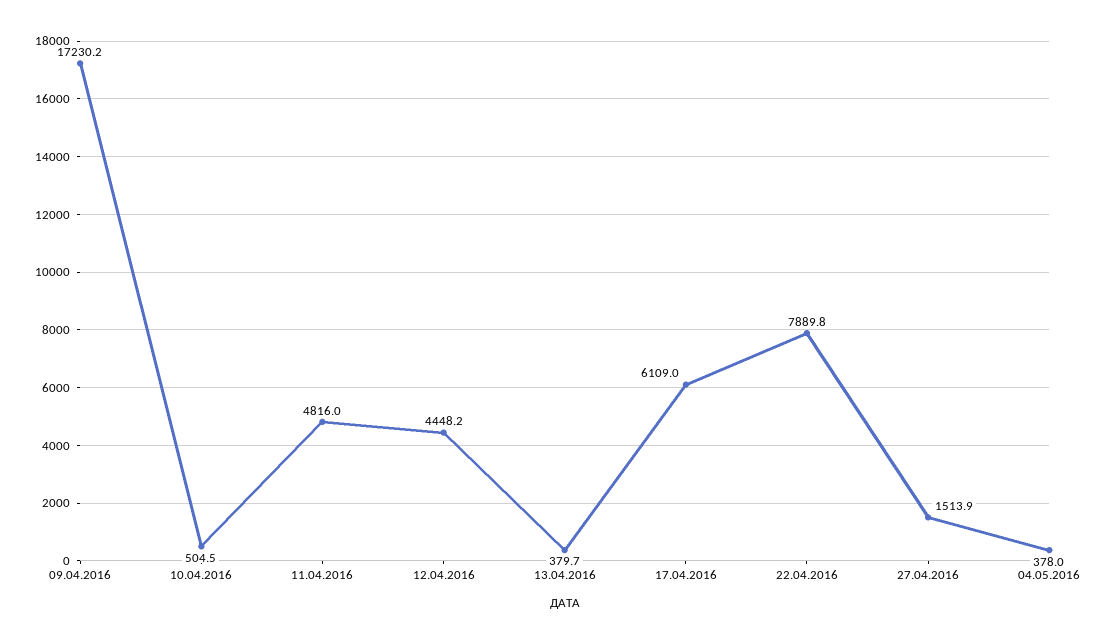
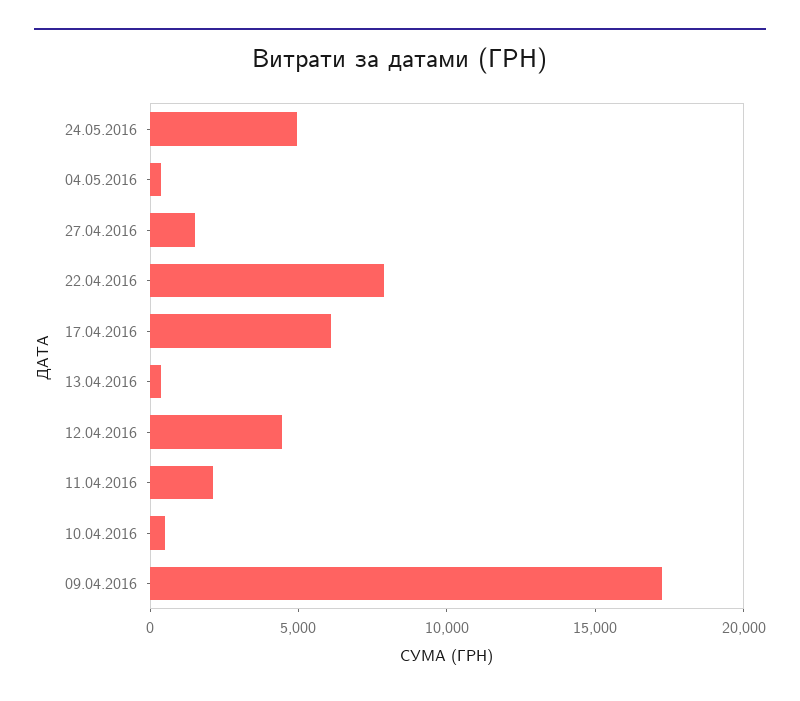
11.04.2016: 4816 -> 2000
24.05.2016: none -> 5000

